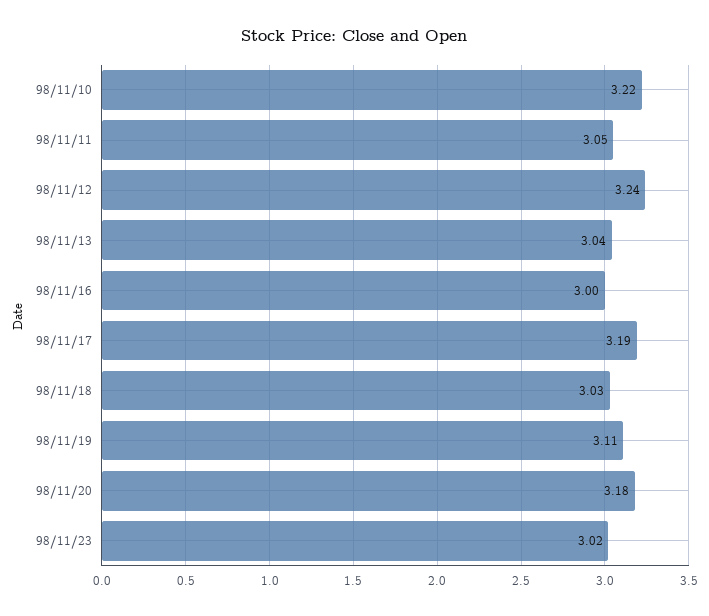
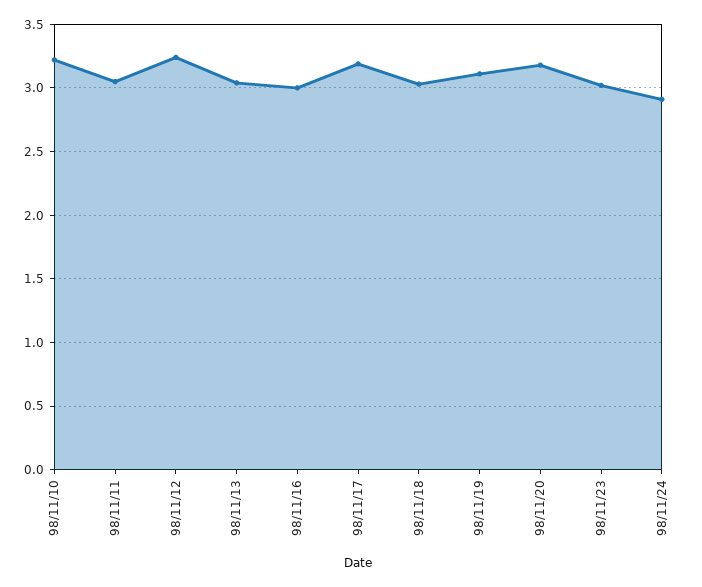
98/11/24: none -> 2.9

